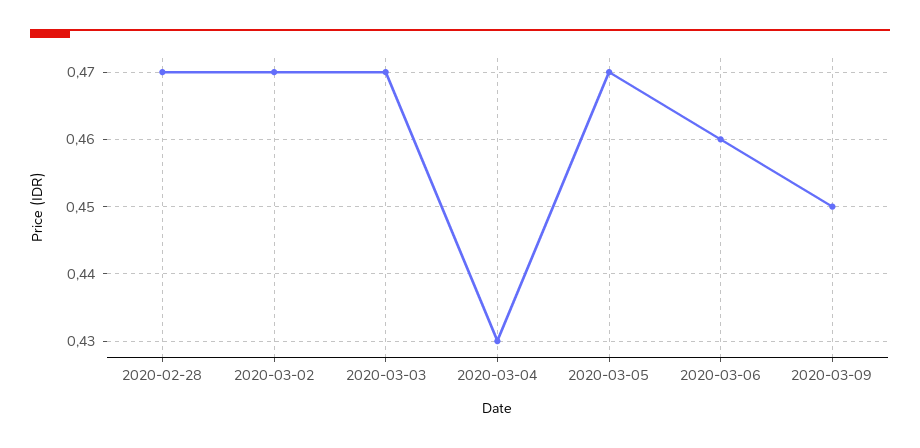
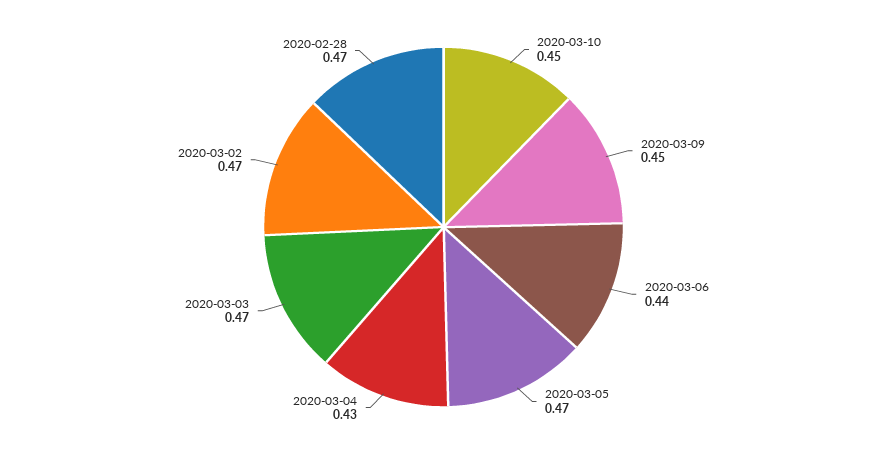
2020-03-06: 0.46 -> 0.44
2020-03-10: none -> 0.45

